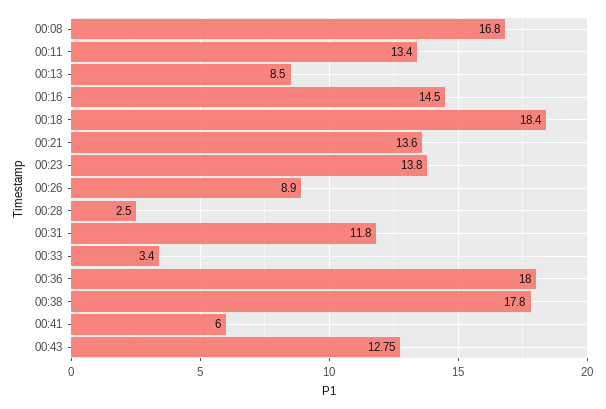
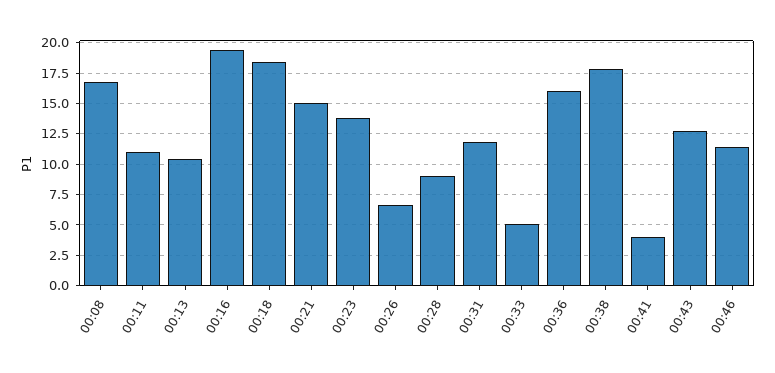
00:11: 13.4 -> 11
00:13: 8.5 -> 10.5
00:16: 14.5 -> 19.5
00:21: 13.6 -> 15
00:26: 8.9 -> 6.5
00:28: 2.5 -> 9
00:33: 3.4 -> 5
00:36: 18 -> 16
00:41: 6 -> 4
00:46: none -> 11.5

